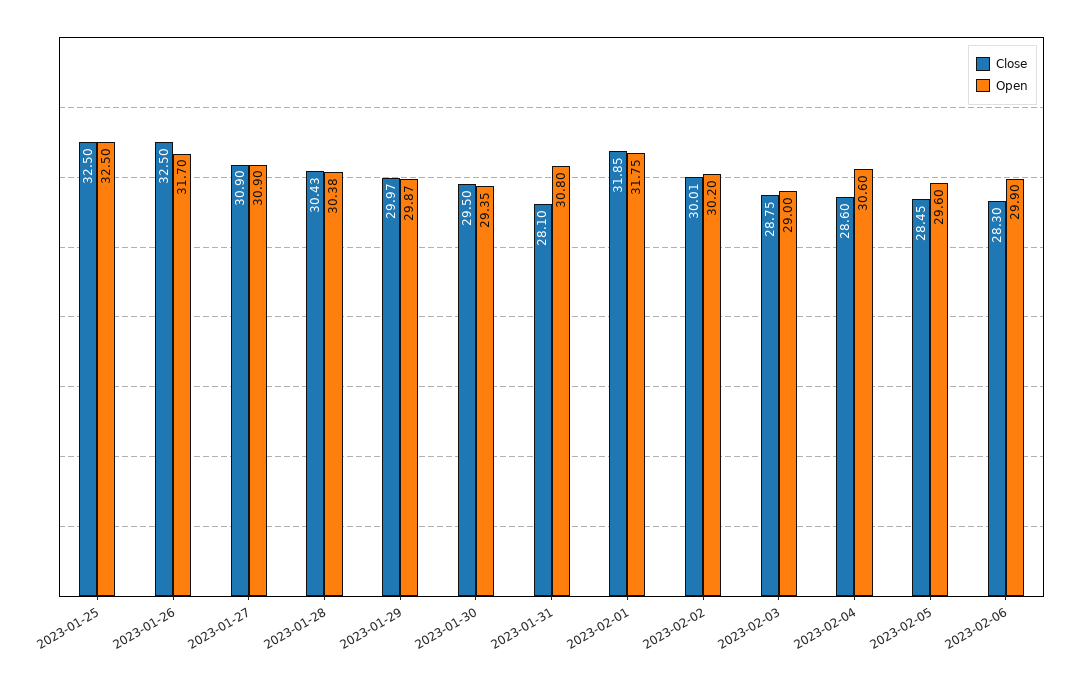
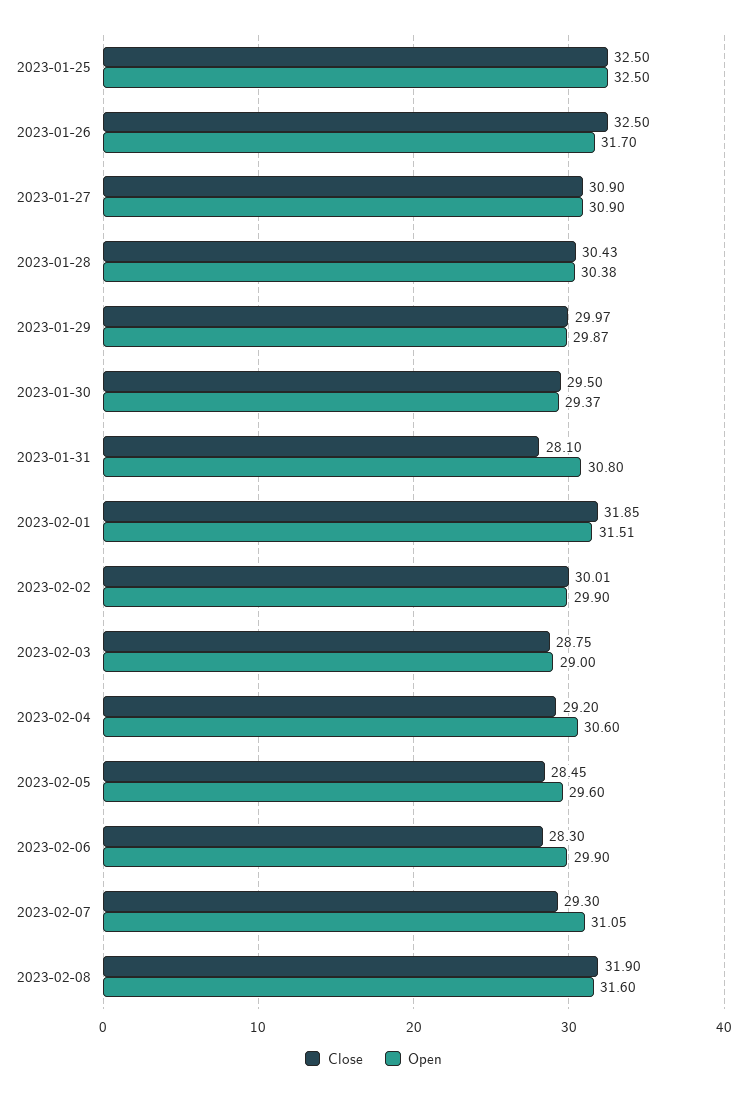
Open, 2023-01-30: 29.35 -> 29.37
Open, 2023-02-01: 31.75 -> 31.51
Open, 2023-02-02: 30.2 -> 29.9
Close, 2023-02-04: 28.6 -> 29.2
Close, 2023-02-07: none -> 29.3
Open, 2023-02-07: none -> 31.05
Close, 2023-02-08: none -> 31.9
Open, 2023-02-08: none -> 31.6

